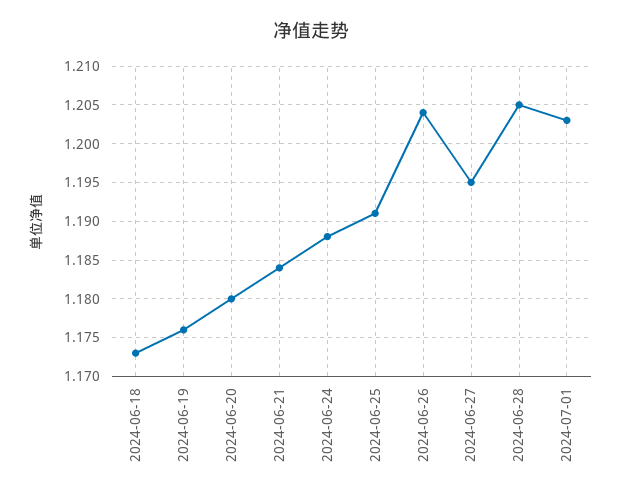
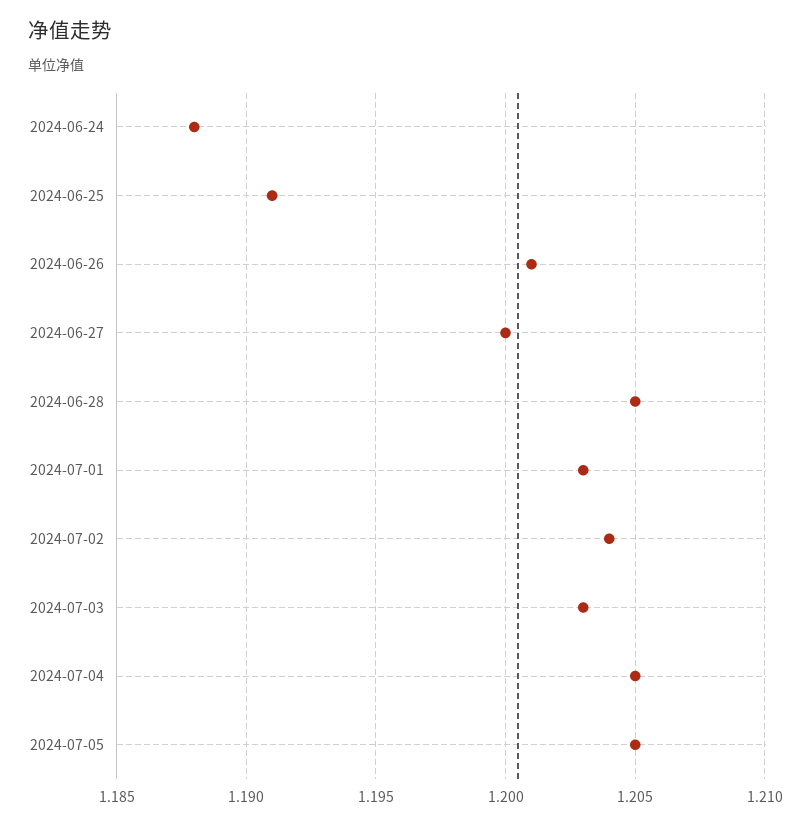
2024-06-18: 1.173 -> none
2024-06-19: 1.176 -> none
2024-06-20: 1.18 -> none
2024-06-21: 1.184 -> none
2024-06-26: 1.204 -> 1.201
2024-06-27: 1.195 -> 1.2
2024-07-02: none -> 1.204
2024-07-03: none -> 1.203
2024-07-04: none -> 1.205
2024-07-05: none -> 1.205

